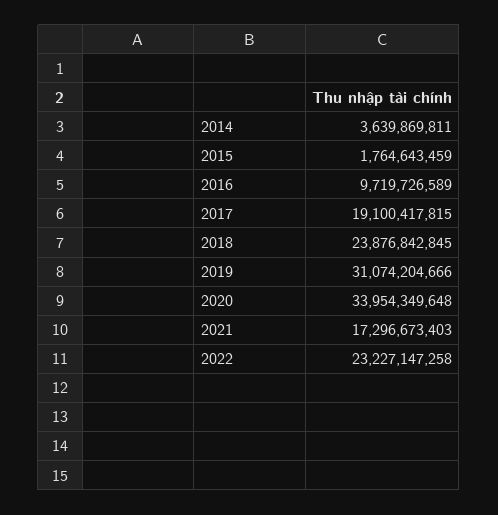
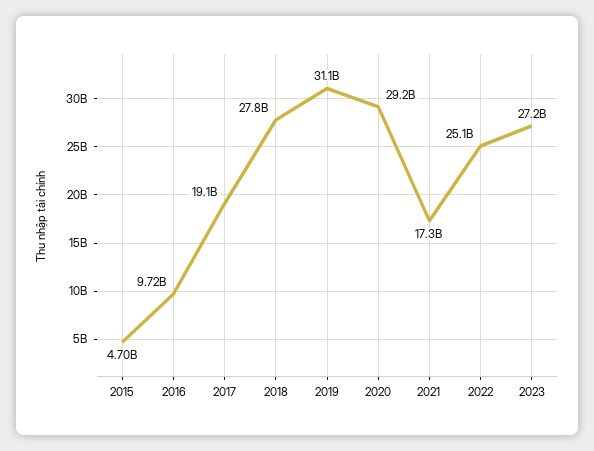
2014: 3639869811 -> none
2015: 1764643459 -> 4700000000
2018: 23876842845 -> 27800000000
2020: 33954349648 -> 29200000000
2022: 23227147258 -> 25100000000
2023: none -> 27200000000

